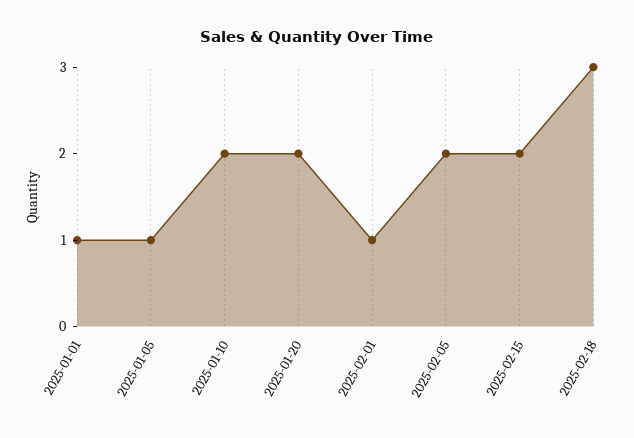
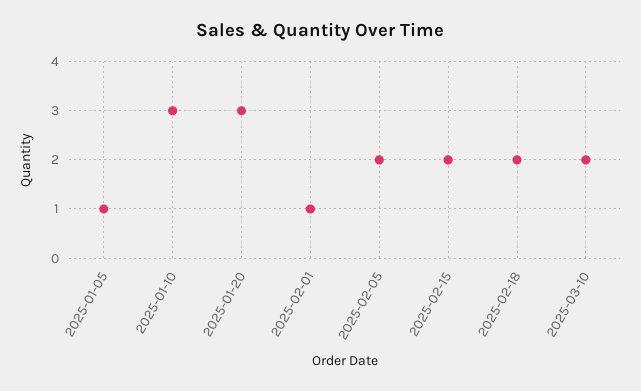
2025-01-01: 1 -> none
2025-01-10: 2 -> 3
2025-01-20: 2 -> 3
2025-02-18: 3 -> 2
2025-03-10: none -> 2

